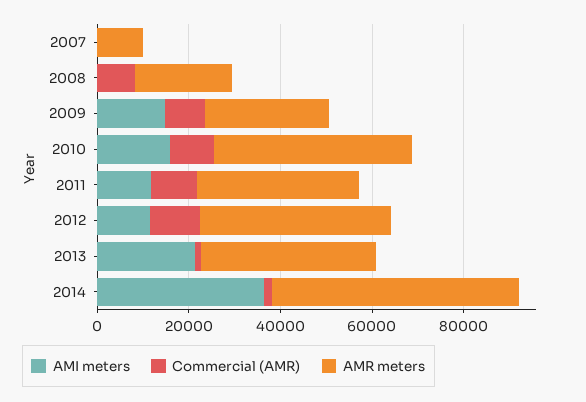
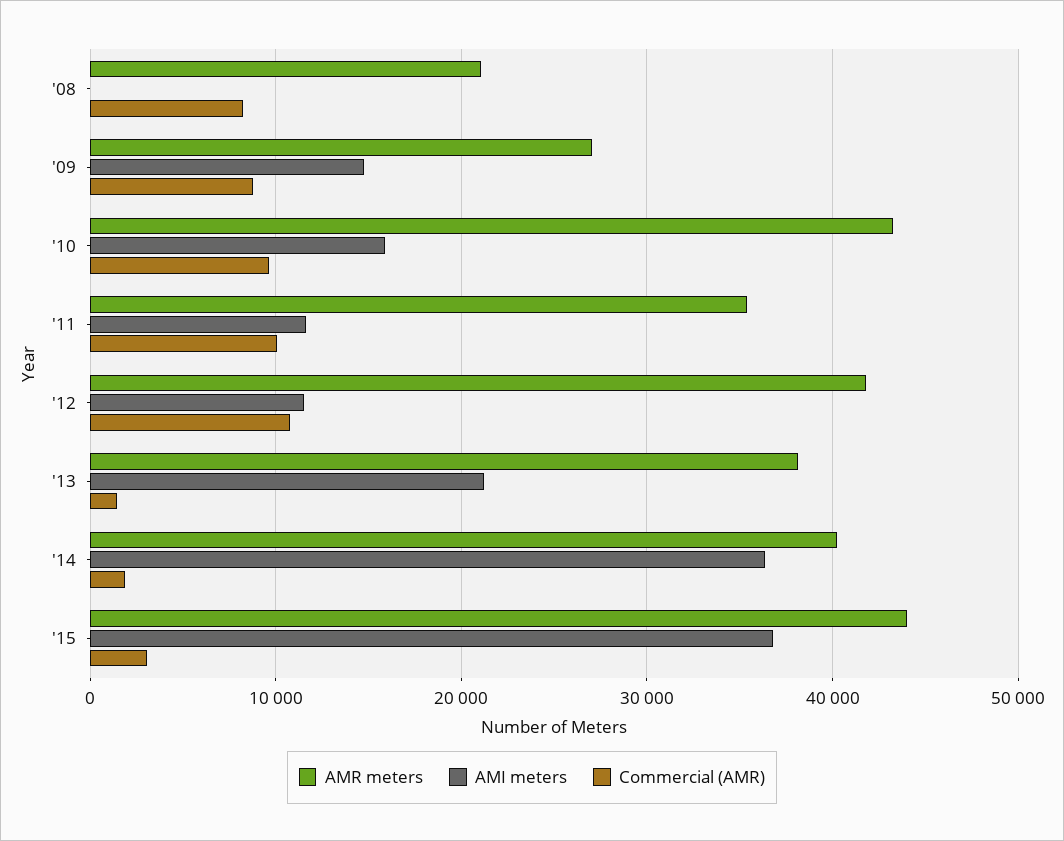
AMI meters, 2007: 0 -> none
Commercial (AMR), 2007: 0 -> none
AMR meters, 2007: 10000 -> none
AMR meters, 2014: 55000 -> 40000
AMR meters, '15: none -> 44000
AMI meters, '15: none -> 37000
Commercial (AMR), '15: none -> 3000

